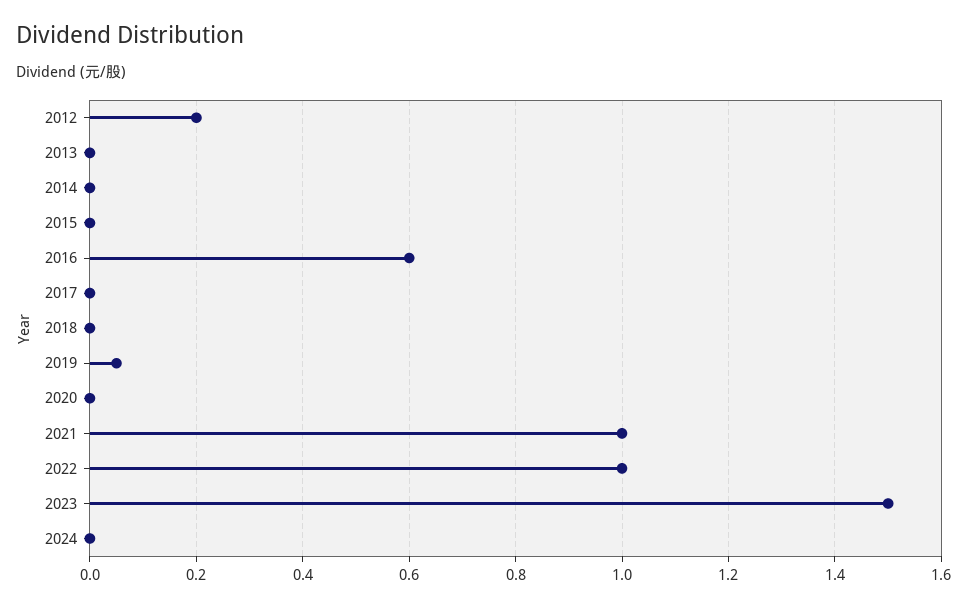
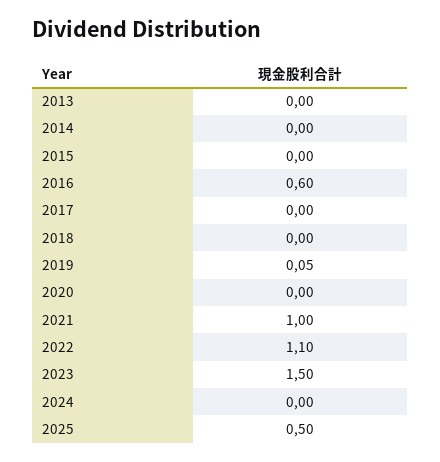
2012: 0.2 -> none
2022: 1 -> 1.1
2025: none -> 0.5

